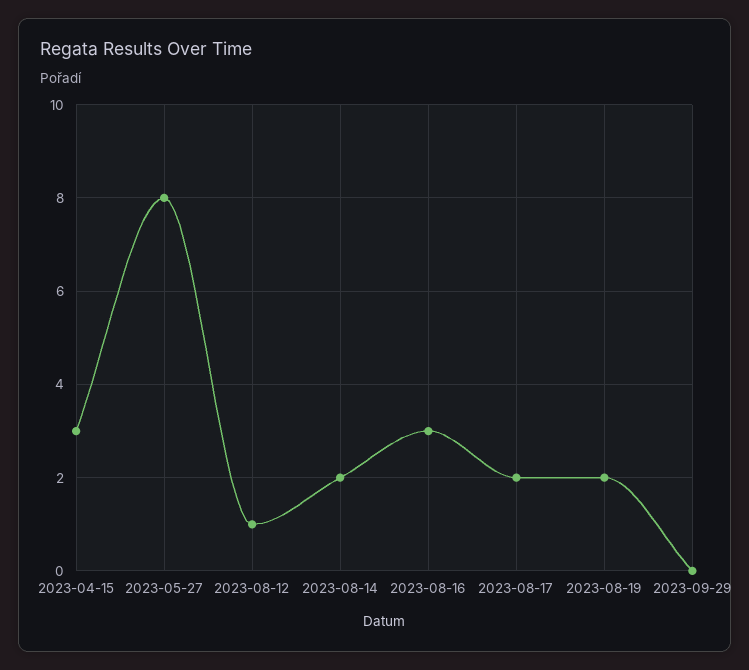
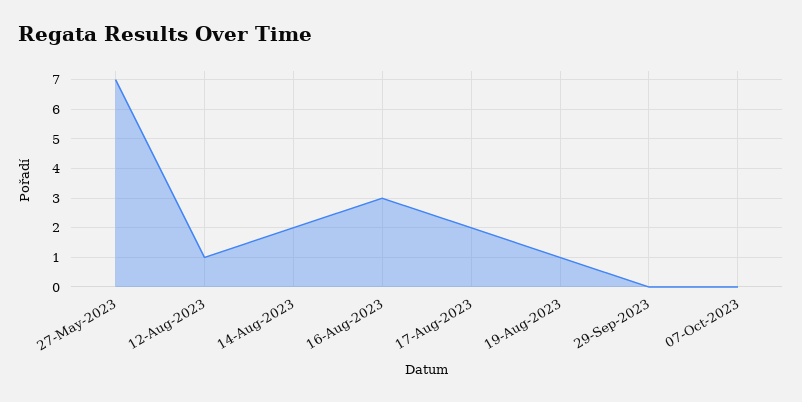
2023-04-15: 3 -> none
2023-05-27: 8 -> 7
2023-08-19: 2 -> 1
07-Oct-2023: none -> 0

